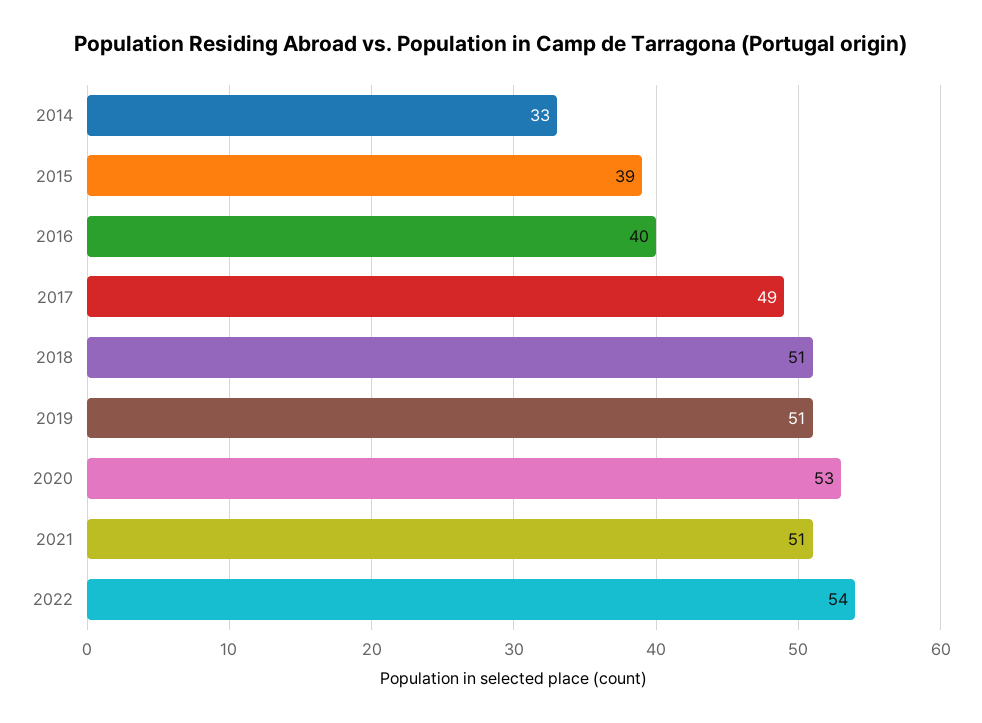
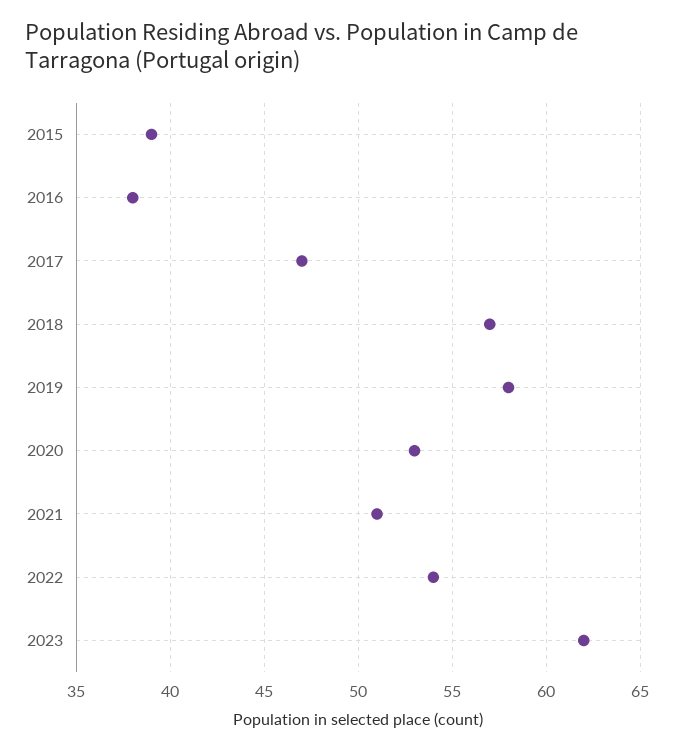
2014: 33 -> none
2016: 40 -> 38
2017: 49 -> 47
2018: 51 -> 57
2019: 51 -> 58
2023: none -> 62

